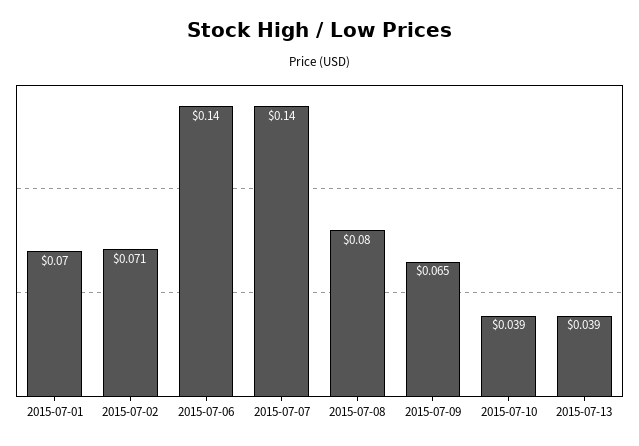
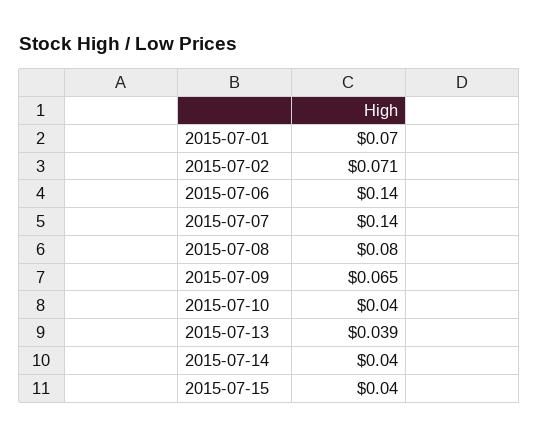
2015-07-10: 0.039 -> 0.04
2015-07-14: none -> 0.04
2015-07-15: none -> 0.04

